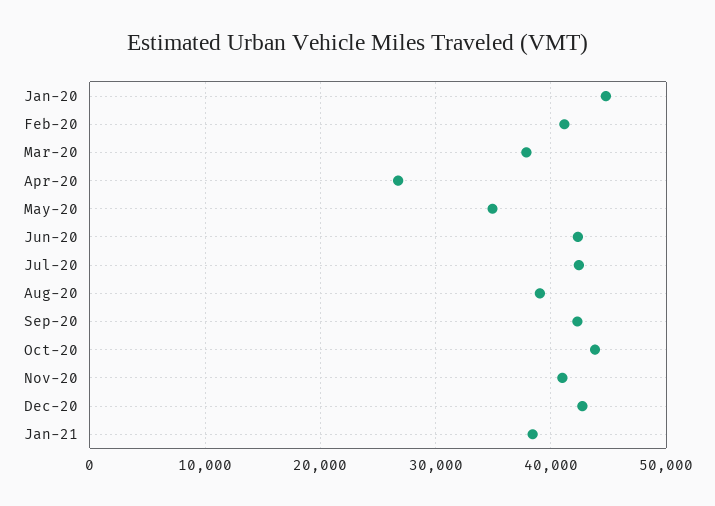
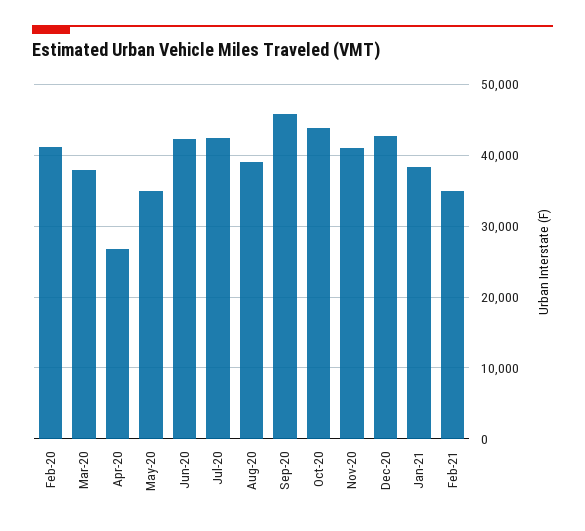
Jan-20: 45000 -> none
Sep-20: 42000 -> 46000
Feb-21: none -> 35000

